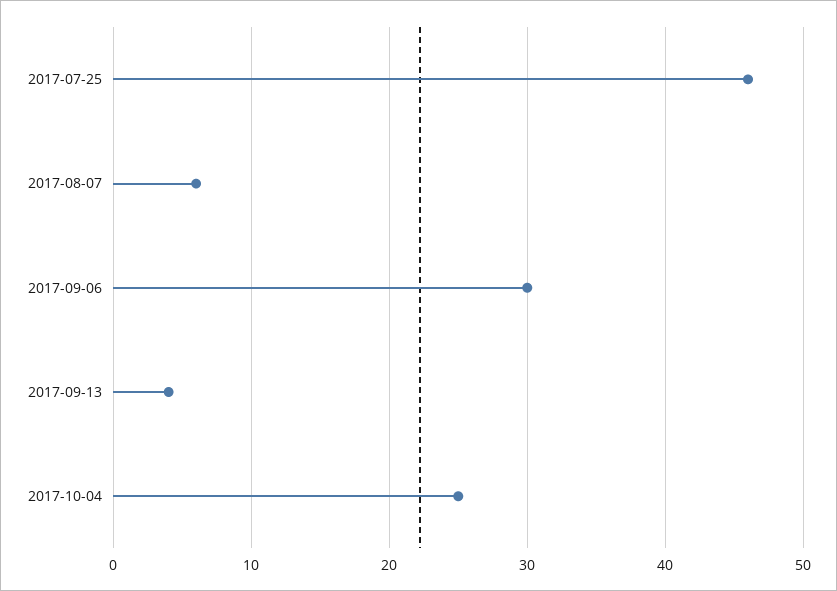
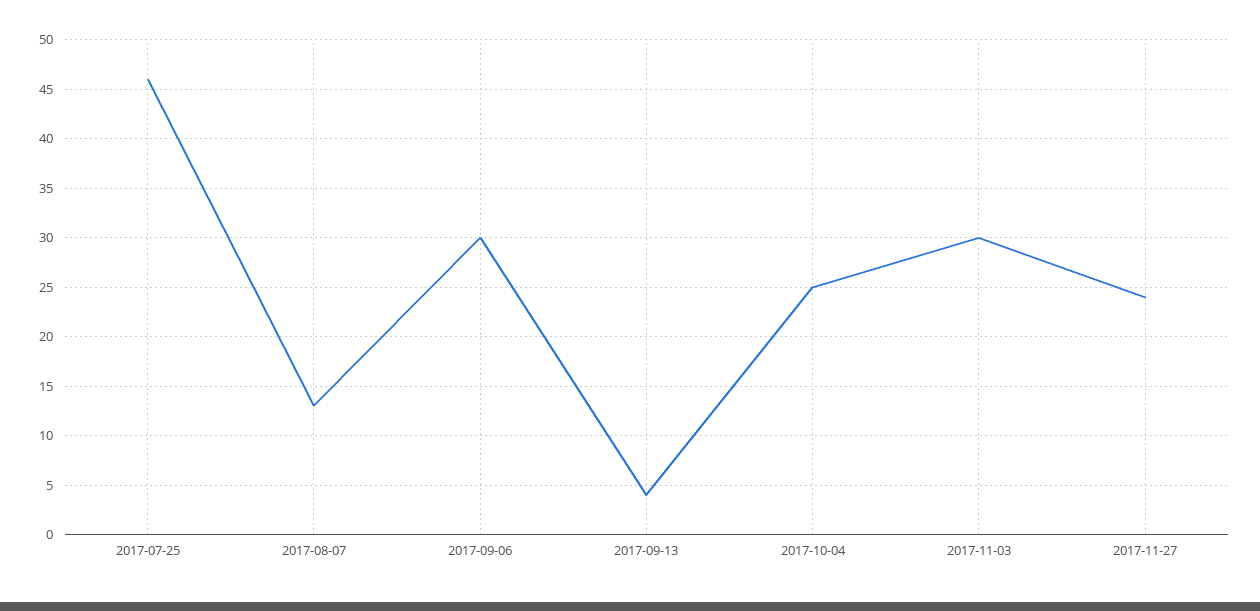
2017-08-07: 6 -> 13
2017-11-03: none -> 30
2017-11-27: none -> 24

